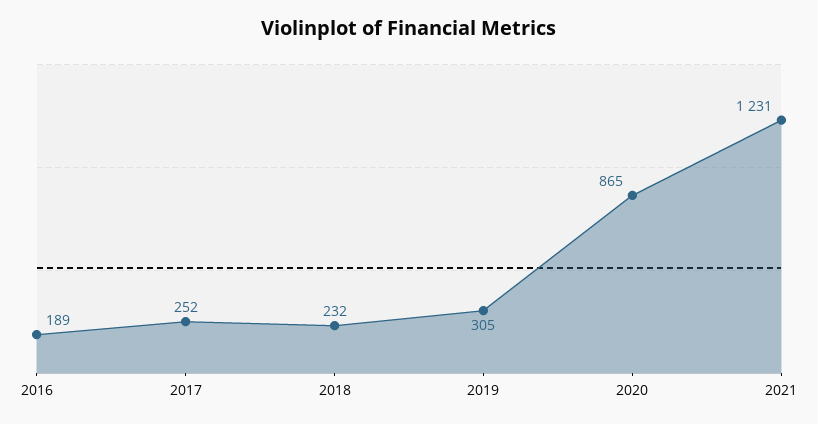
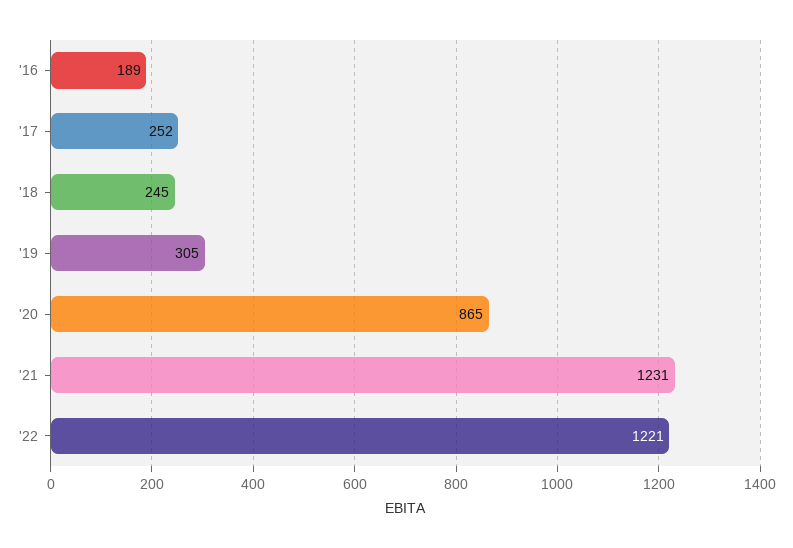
2018: 232 -> 245
'22: none -> 1221

